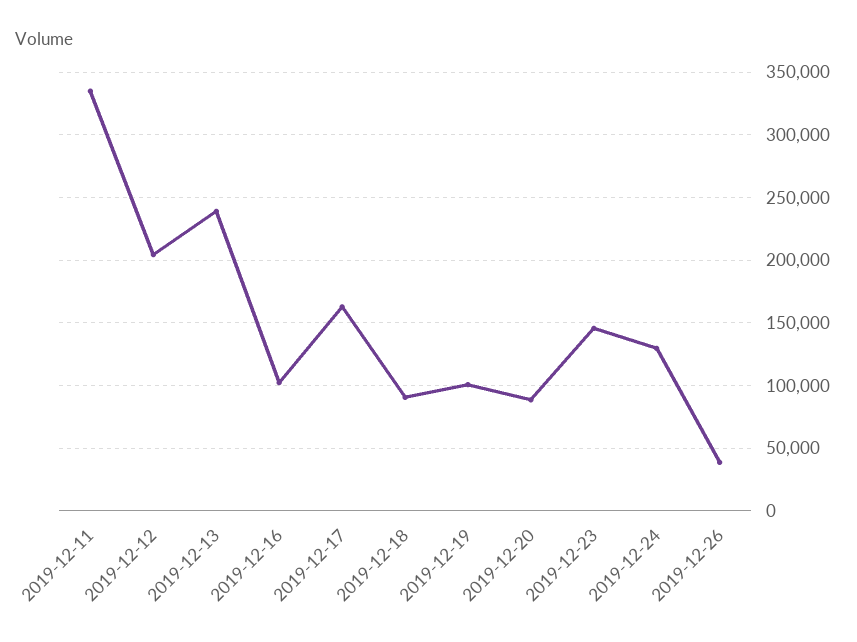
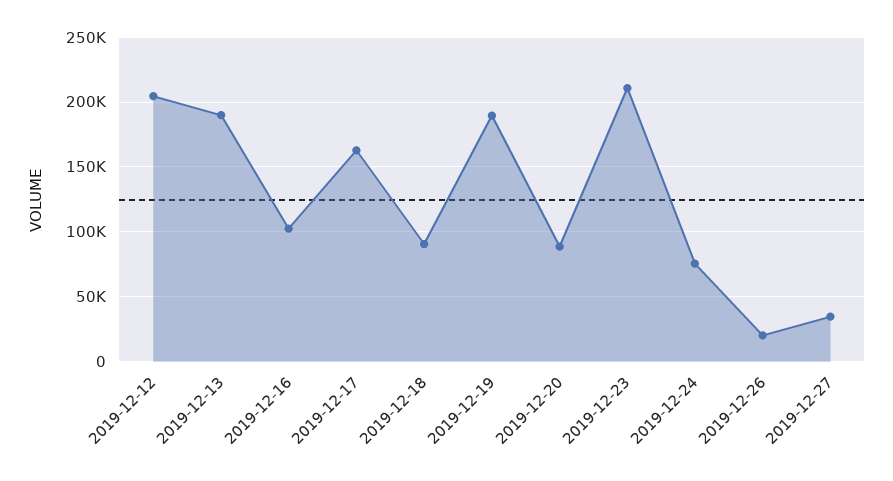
2019-12-11: 335000 -> none
2019-12-13: 240000 -> 190000
2019-12-19: 100000 -> 190000
2019-12-23: 145000 -> 210000
2019-12-24: 130000 -> 75000
2019-12-26: 40000 -> 20000
2019-12-27: none -> 35000

